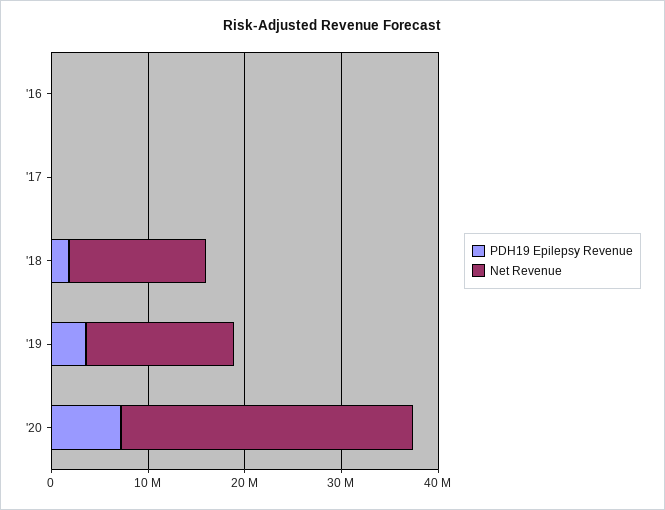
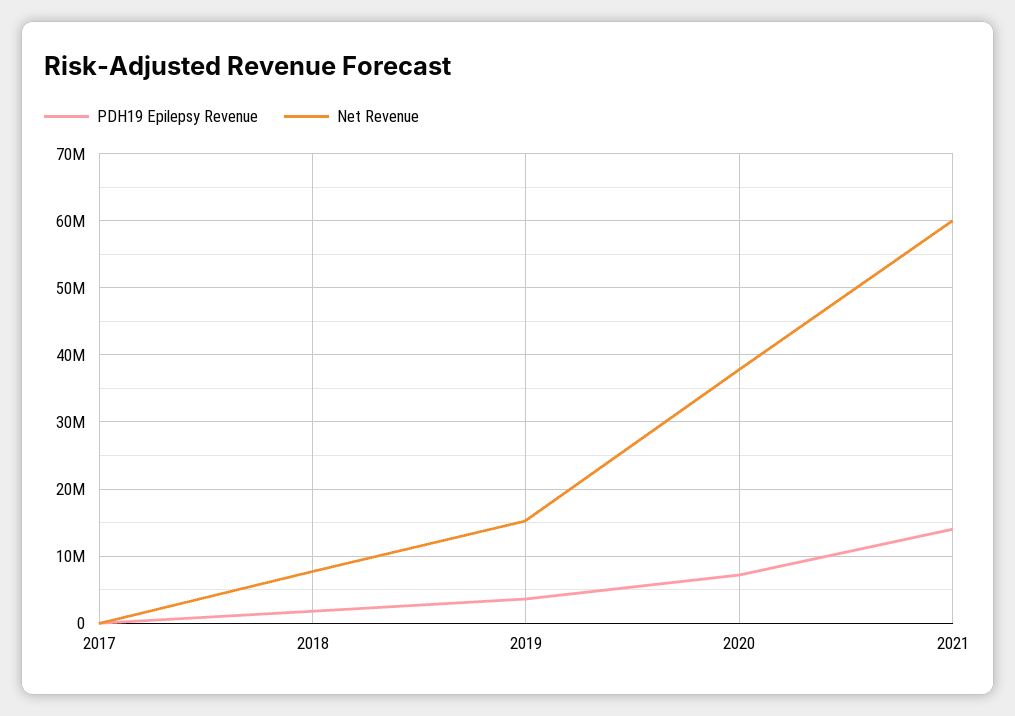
PDH19 Epilepsy Revenue, '16: 0 -> none
Net Revenue, '16: 0 -> none
Net Revenue, '18: 14000000 -> 8000000
Net Revenue, '20: 30000000 -> 38000000
PDH19 Epilepsy Revenue, 2021: none -> 14000000
Net Revenue, 2021: none -> 60000000

